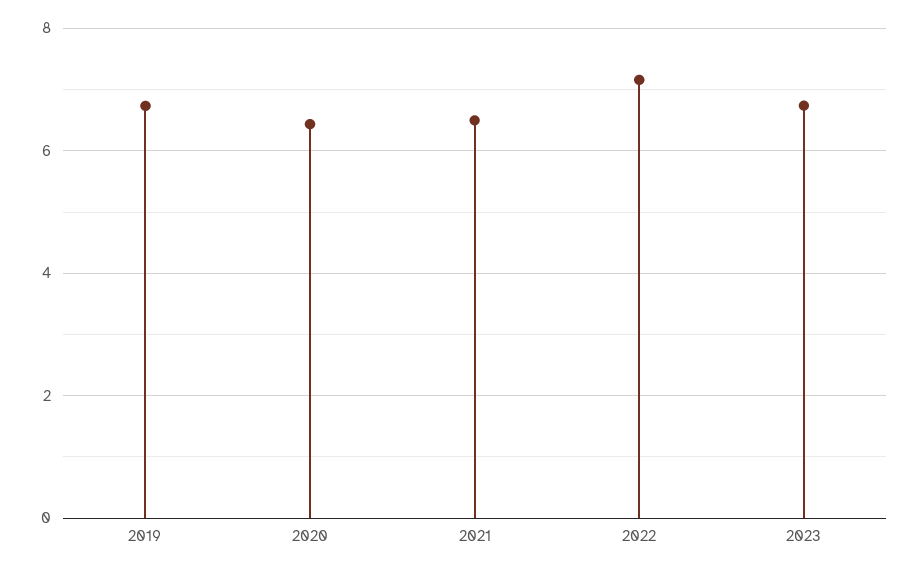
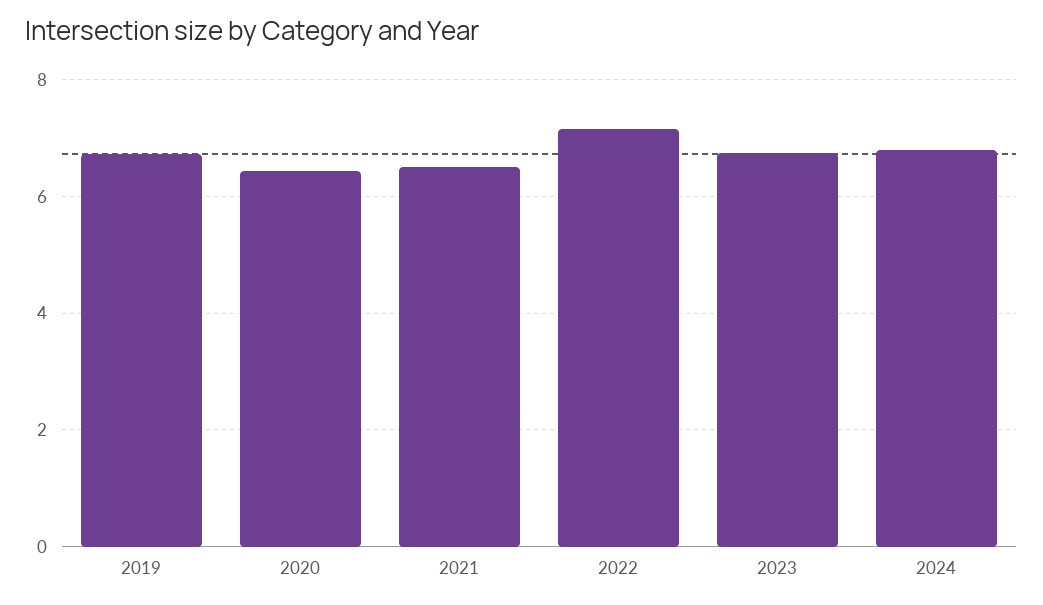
2024: none -> 6.8

